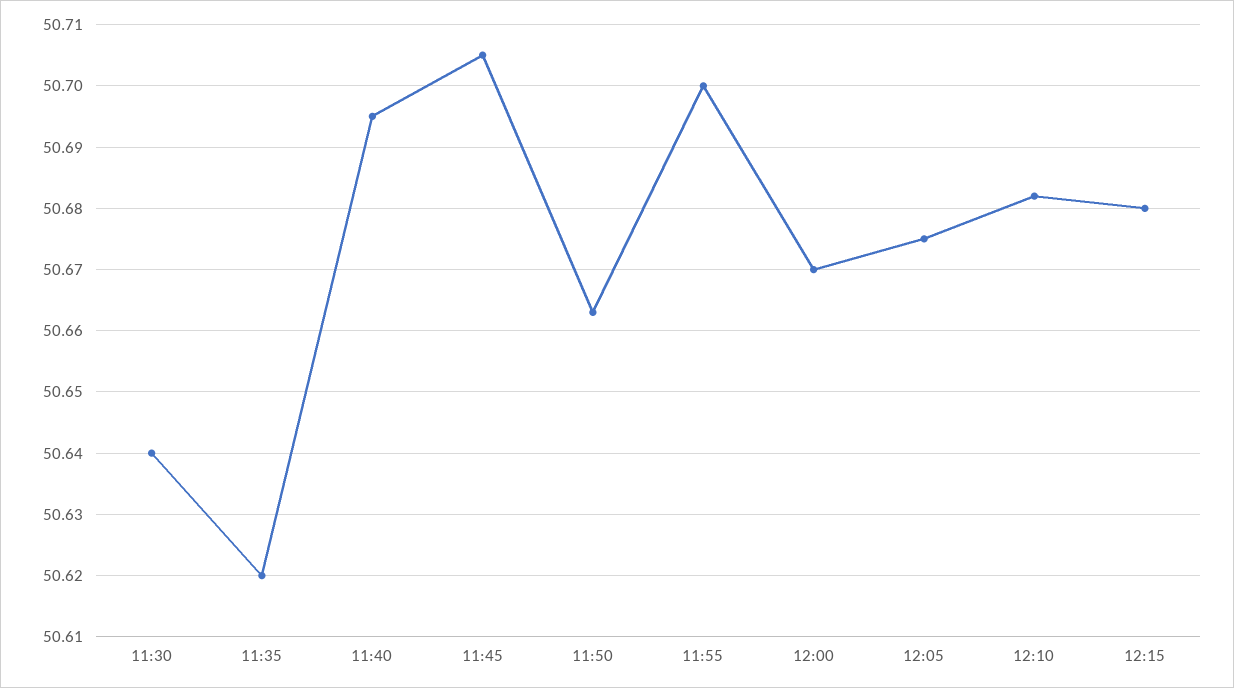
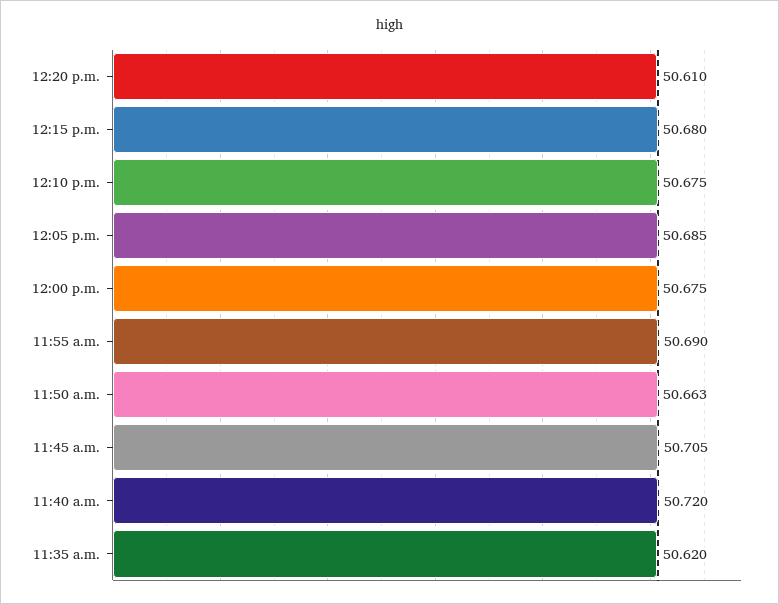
11:30: 50.64 -> none
11:40: 50.695 -> 50.72
11:55: 50.7 -> 50.69
12:00: 50.67 -> 50.675
12:05: 50.675 -> 50.685
12:10: 50.682 -> 50.675
12:20 p.m.: none -> 50.61

